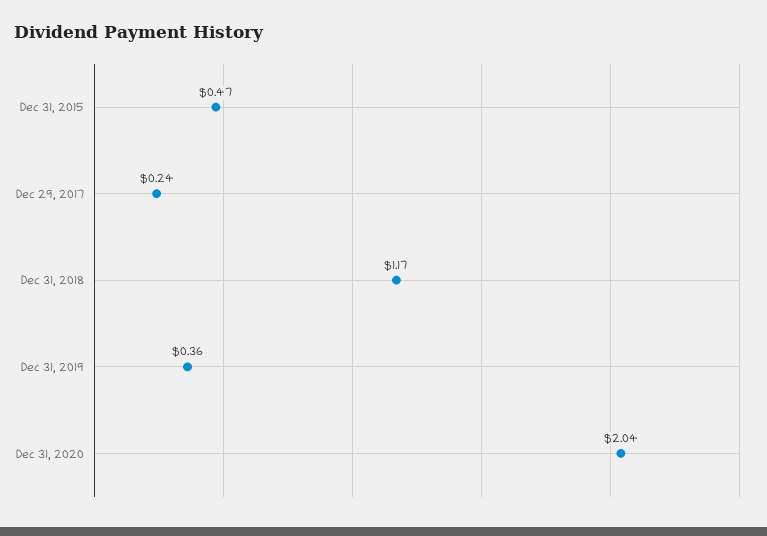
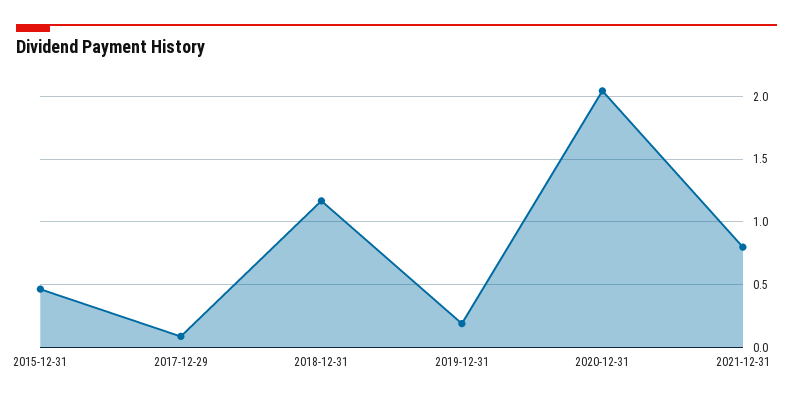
Dec 29, 2017: 0.24 -> 0.1
Dec 31, 2019: 0.36 -> 0.2
2021-12-31: none -> 0.8

